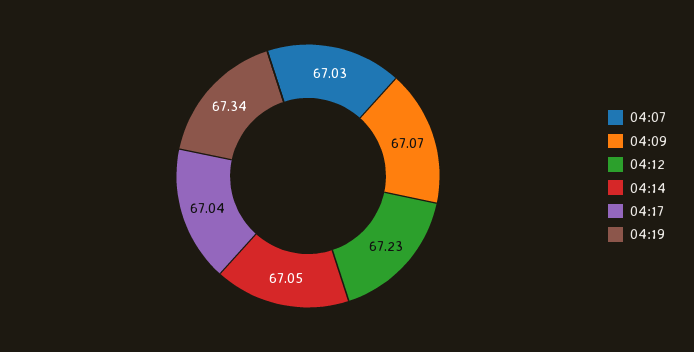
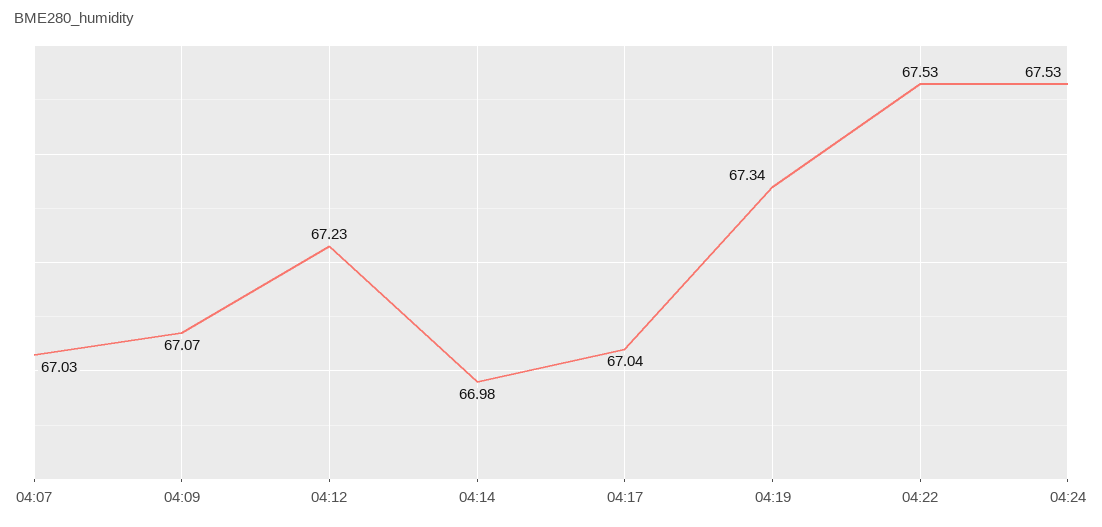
04:14: 67.05 -> 66.98
04:22: none -> 67.53
04:24: none -> 67.53

